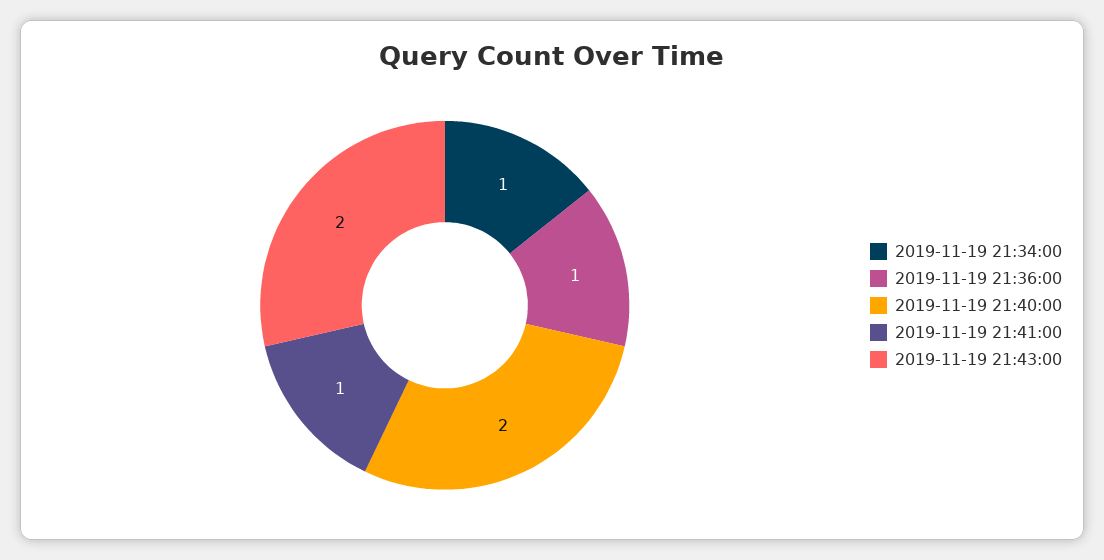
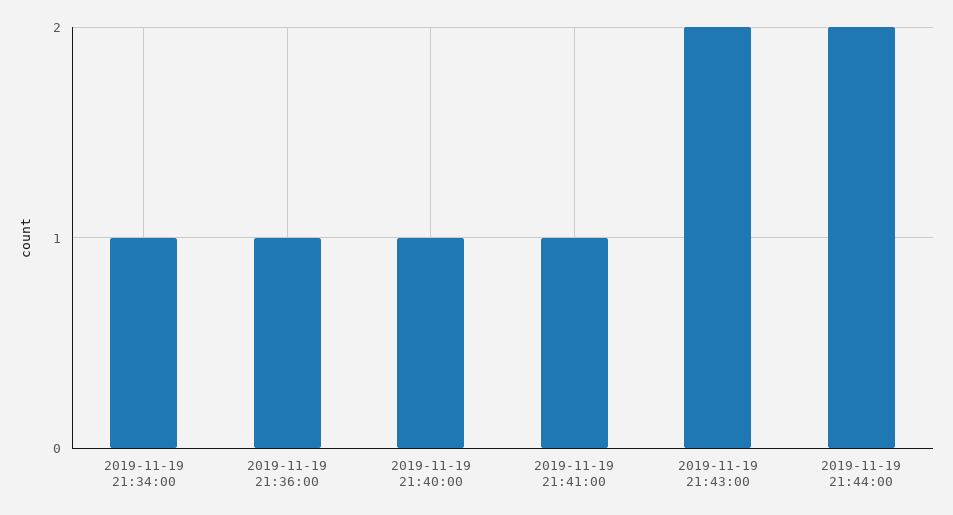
2019-11-19 21:40:00: 2 -> 1
2019-11-19 21:44:00: none -> 2

